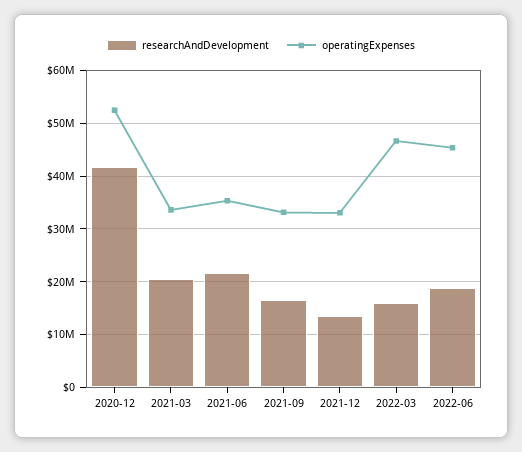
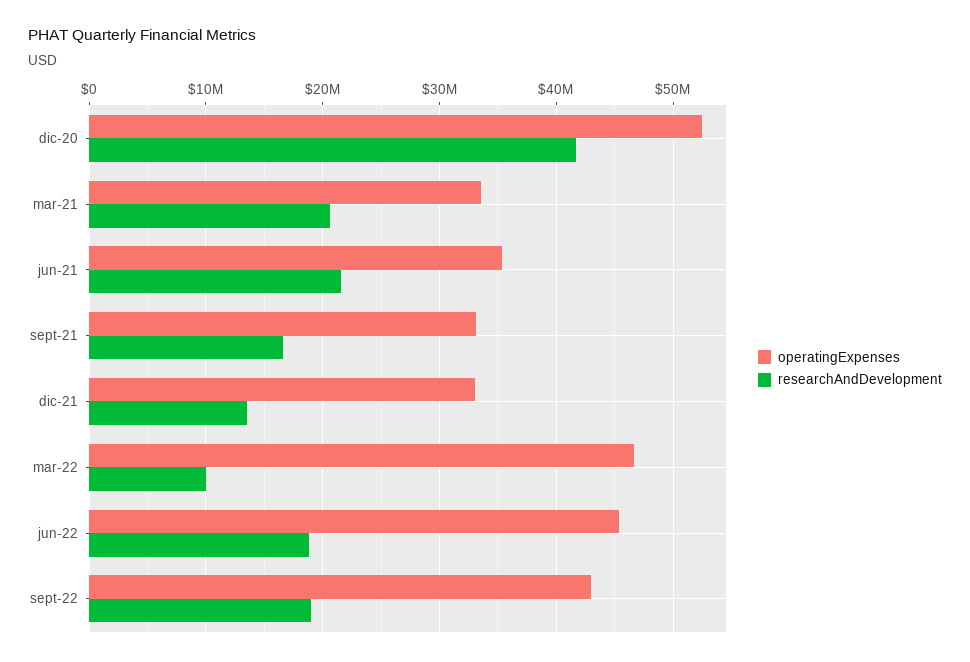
researchAndDevelopment, 2022-03: 16000000 -> 10000000
operatingExpenses, sept-22: none -> 43000000
researchAndDevelopment, sept-22: none -> 19000000

